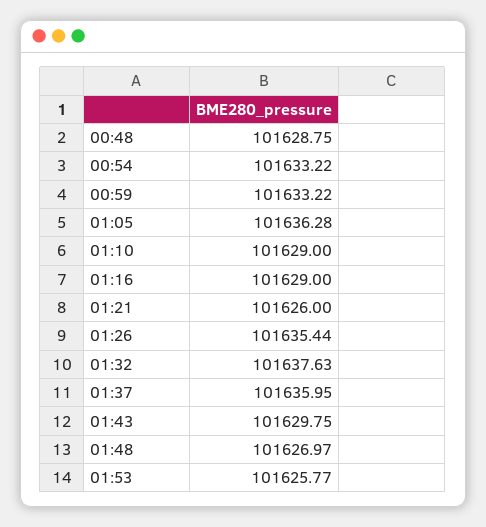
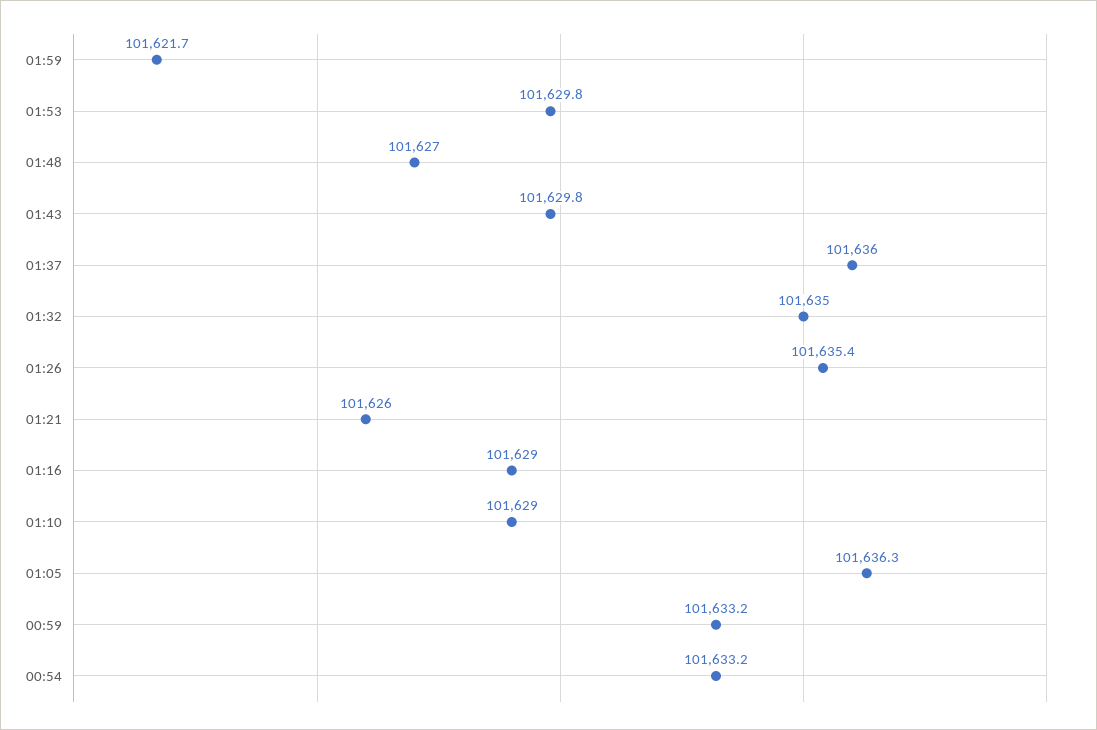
00:48: 101628.75 -> none
01:32: 101637.63 -> 101635
01:53: 101625.77 -> 101629.8
01:59: none -> 101621.7

